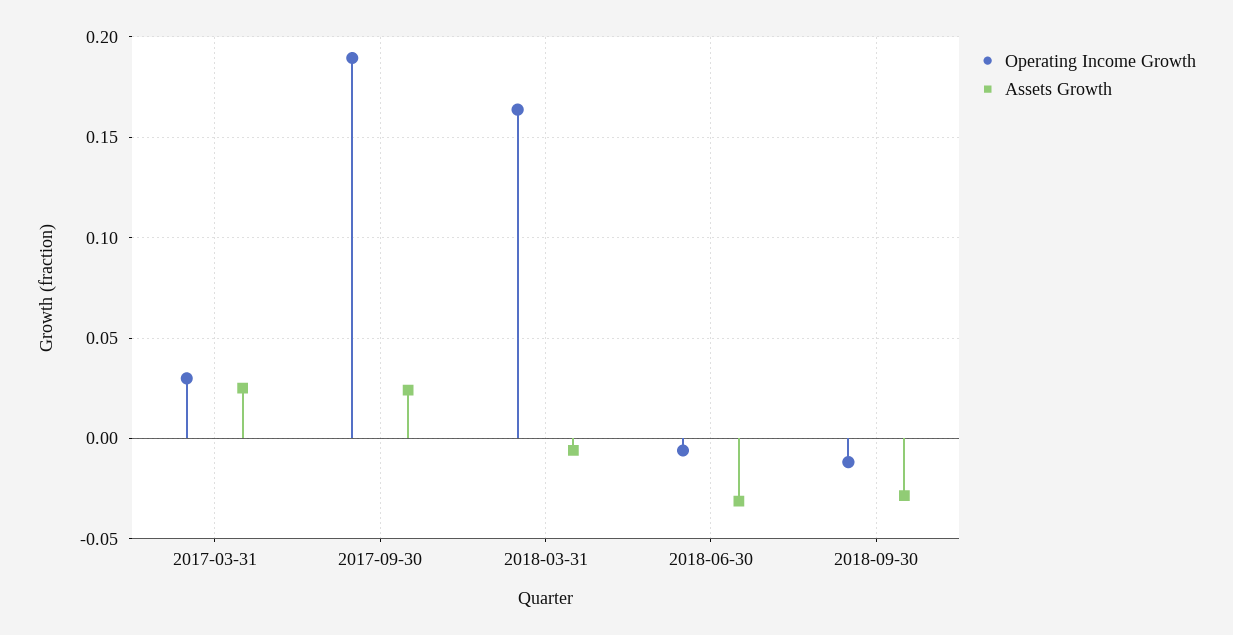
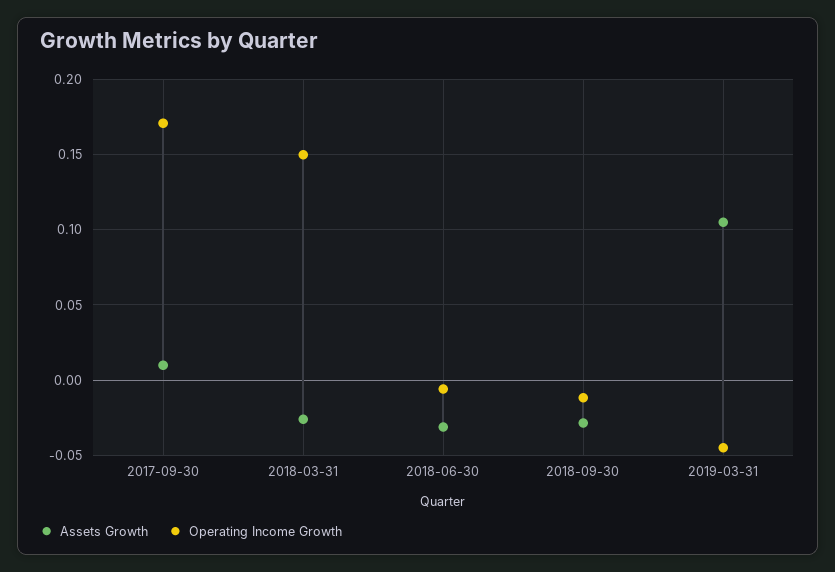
Operating Income Growth, 2017-03-31: 0.03 -> none
Assets Growth, 2017-03-31: 0.025 -> none
Operating Income Growth, 2017-09-30: 0.19 -> 0.17
Assets Growth, 2017-09-30: 0.025 -> 0.01
Operating Income Growth, 2018-03-31: 0.165 -> 0.15
Assets Growth, 2018-03-31: -0.005 -> -0.025
Assets Growth, 2019-03-31: none -> 0.105
Operating Income Growth, 2019-03-31: none -> -0.045

